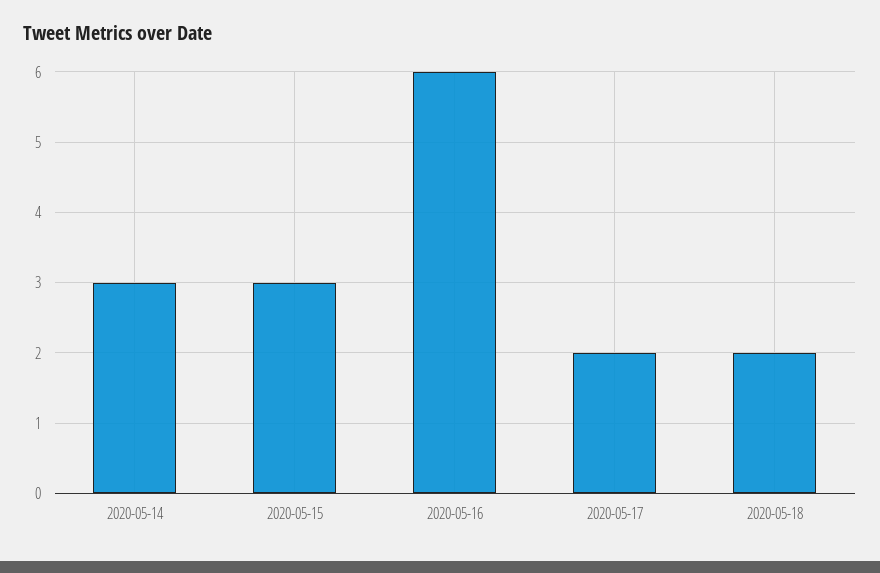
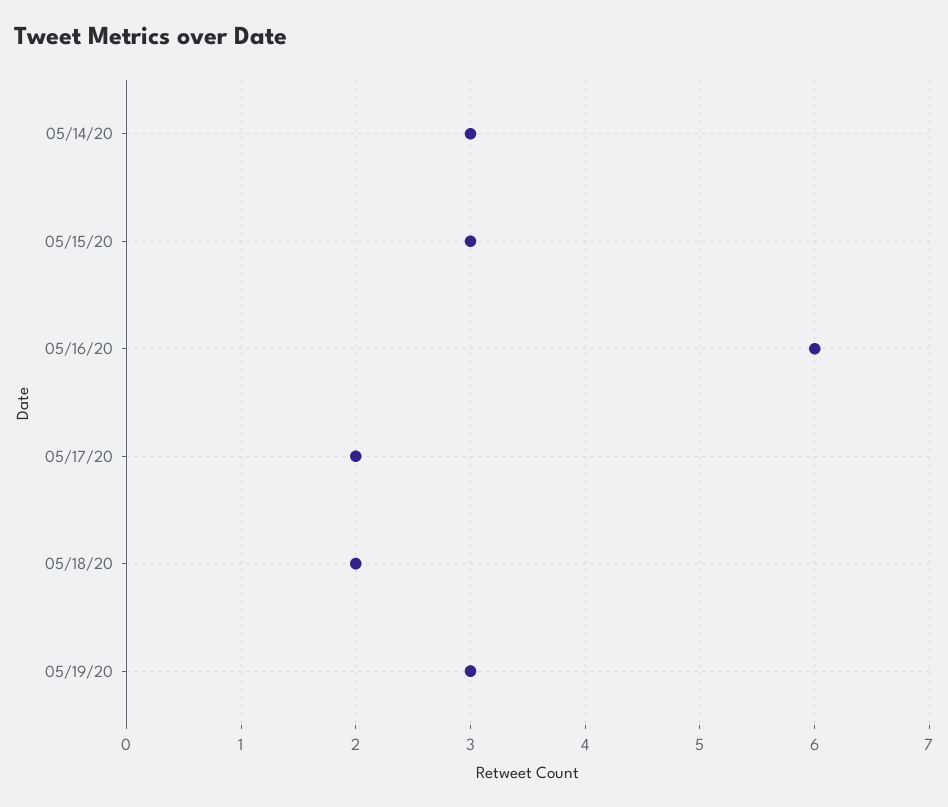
05/19/20: none -> 3

